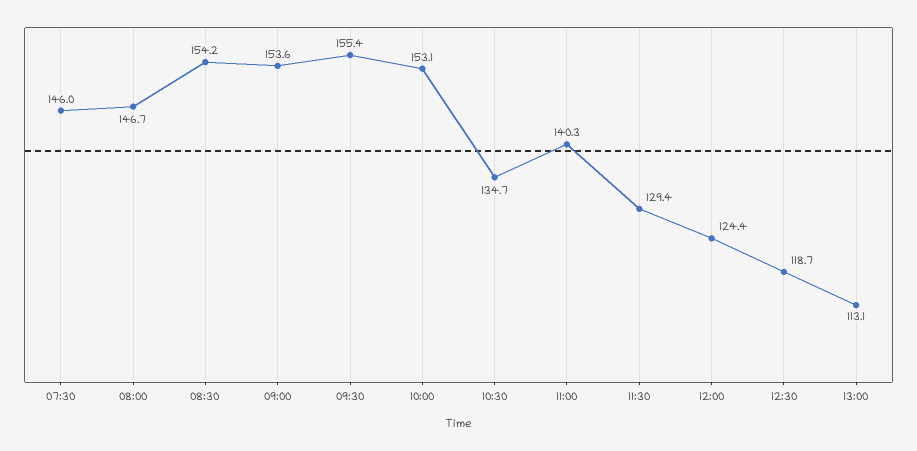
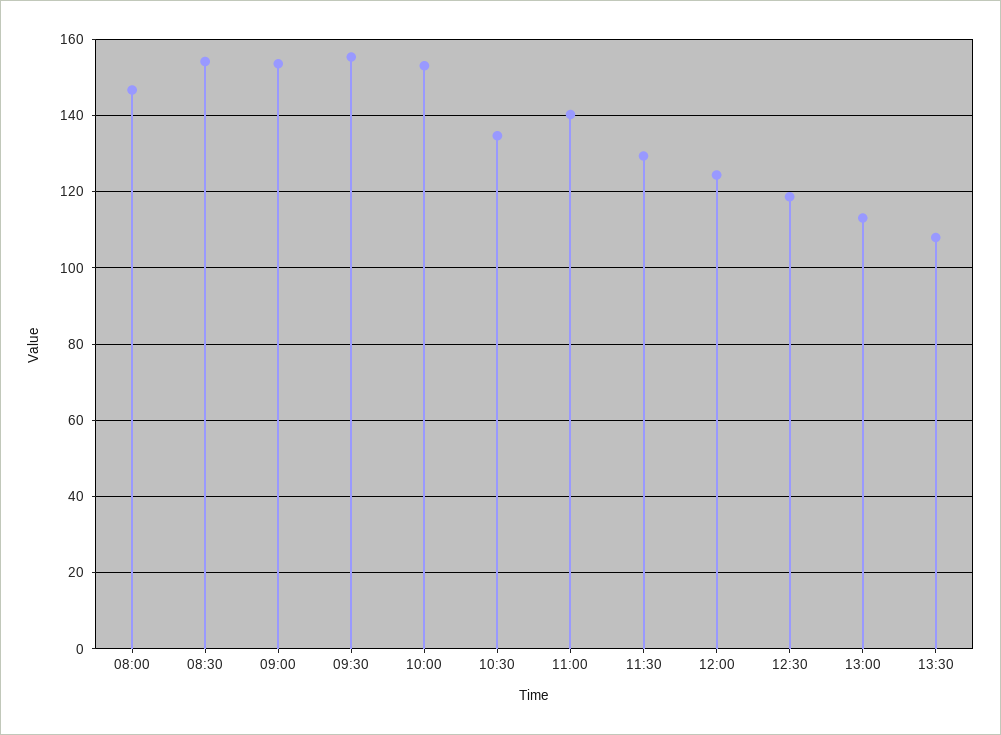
07:30: 146 -> none
13:30: none -> 108

